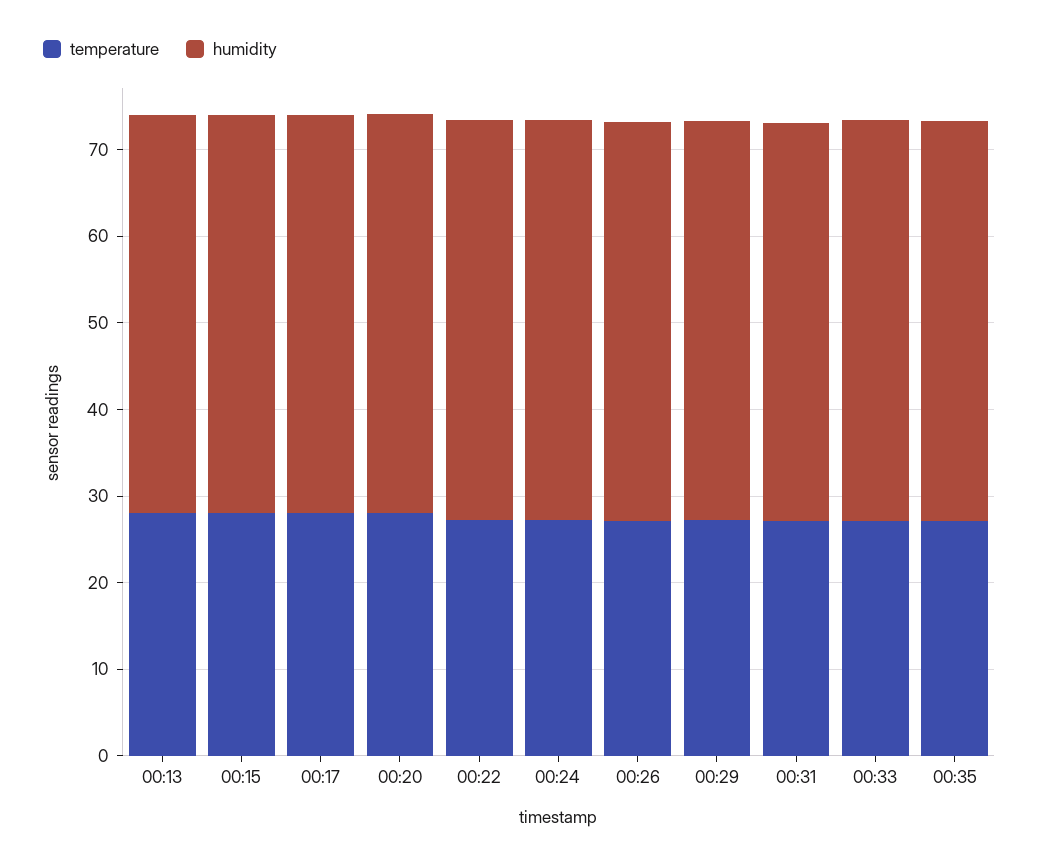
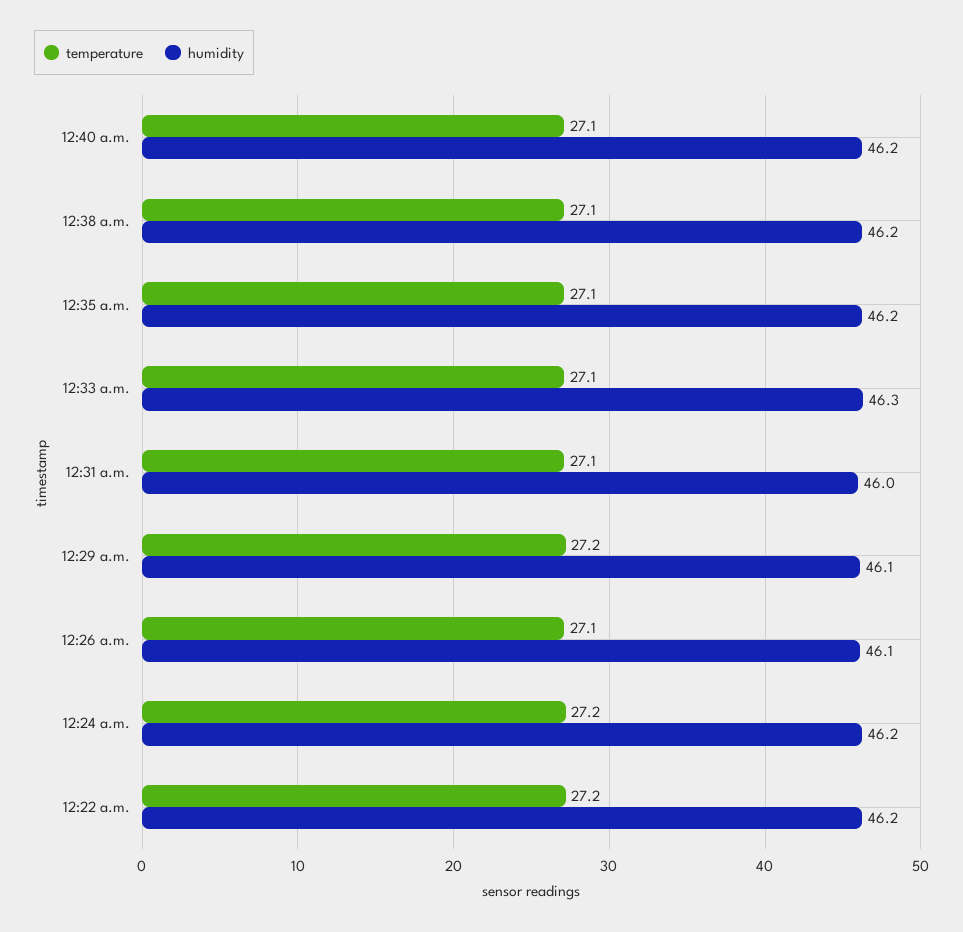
temperature, 00:13: 28 -> none
humidity, 00:13: 46 -> none
temperature, 00:15: 28 -> none
humidity, 00:15: 46 -> none
temperature, 00:17: 28 -> none
humidity, 00:17: 46 -> none
temperature, 00:20: 28 -> none
humidity, 00:20: 46 -> none
temperature, 12:40 a.m.: none -> 27.1
humidity, 12:40 a.m.: none -> 46.2
temperature, 12:38 a.m.: none -> 27.1
humidity, 12:38 a.m.: none -> 46.2

